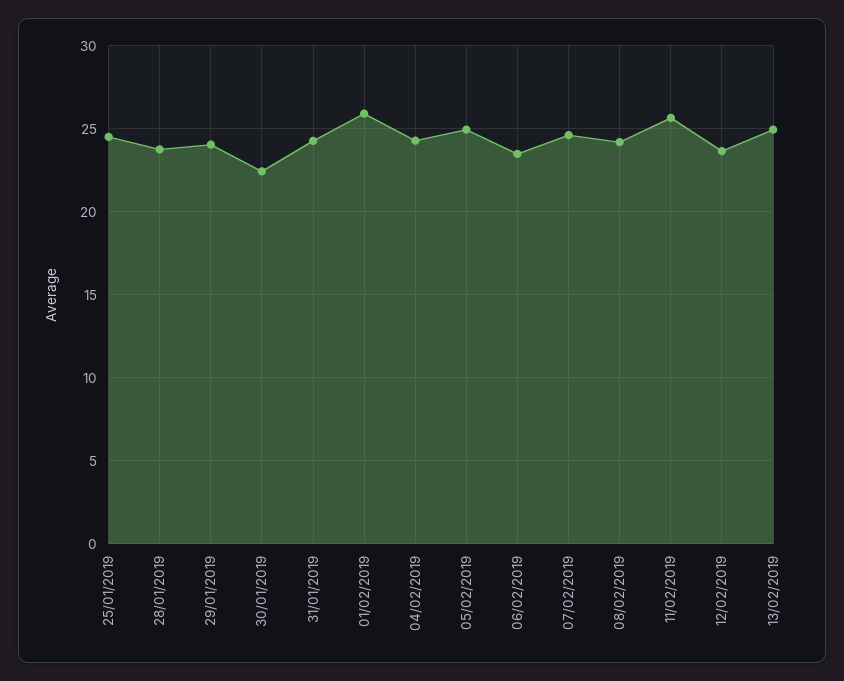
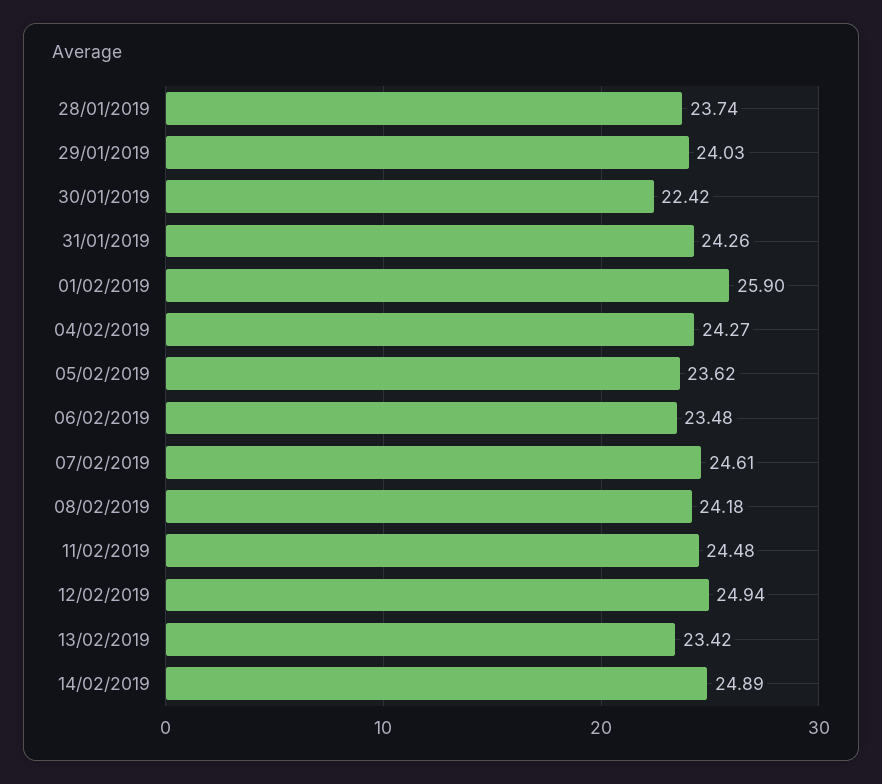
25/01/2019: 24.5 -> none
05/02/2019: 25 -> 23.62
11/02/2019: 25.5 -> 24.48
12/02/2019: 23.5 -> 24.94
13/02/2019: 25 -> 23.42
14/02/2019: none -> 24.89

